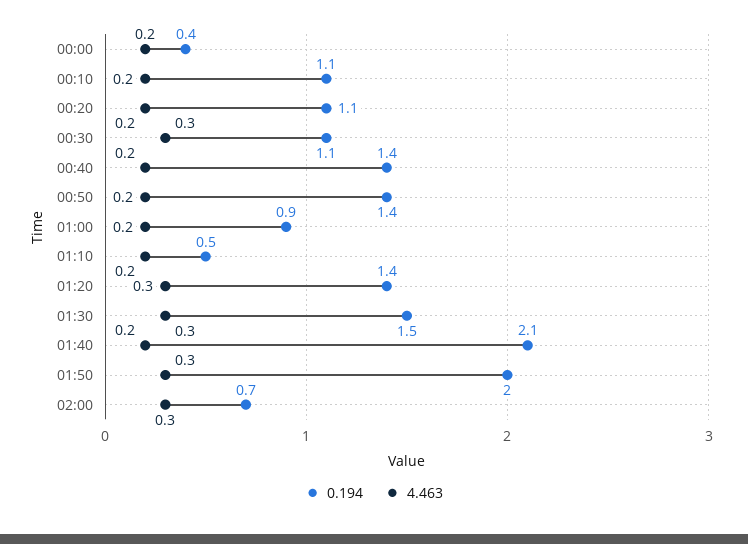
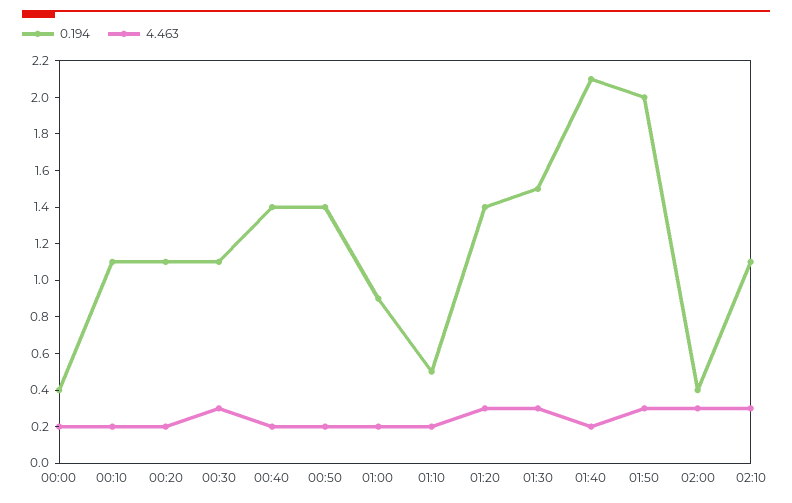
0.194, 02:00: 0.7 -> 0.4
0.194, 02:10: none -> 1.1
4.463, 02:10: none -> 0.3

